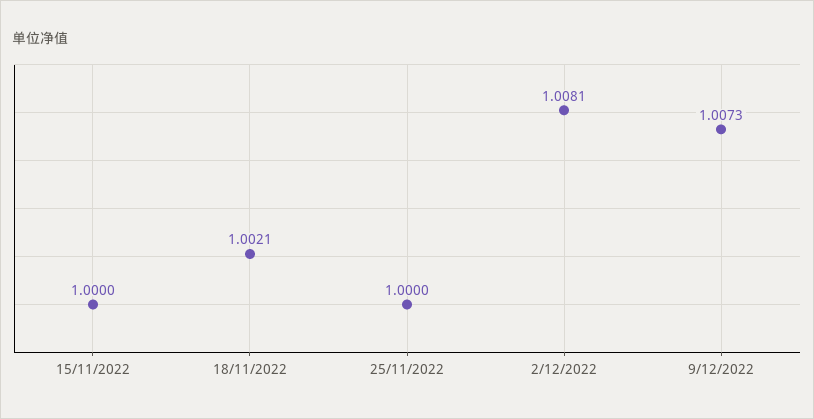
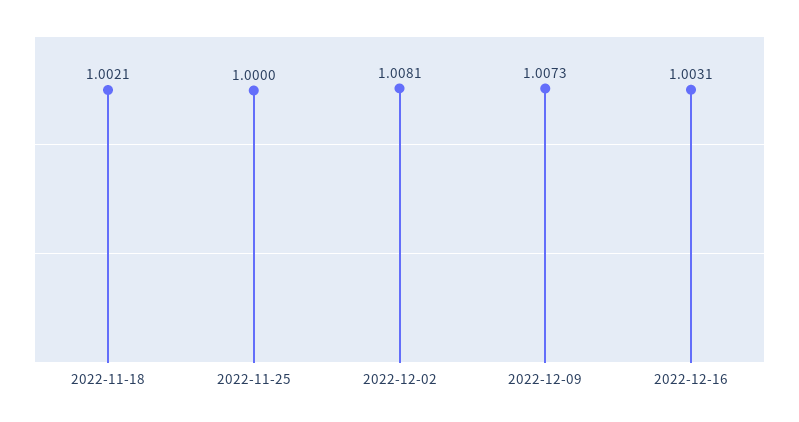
15/11/2022: 1 -> none
2022-12-16: none -> 1.0031

